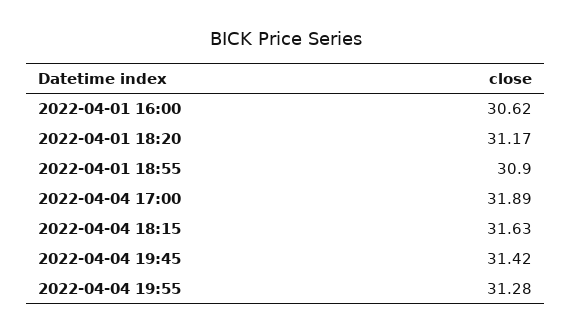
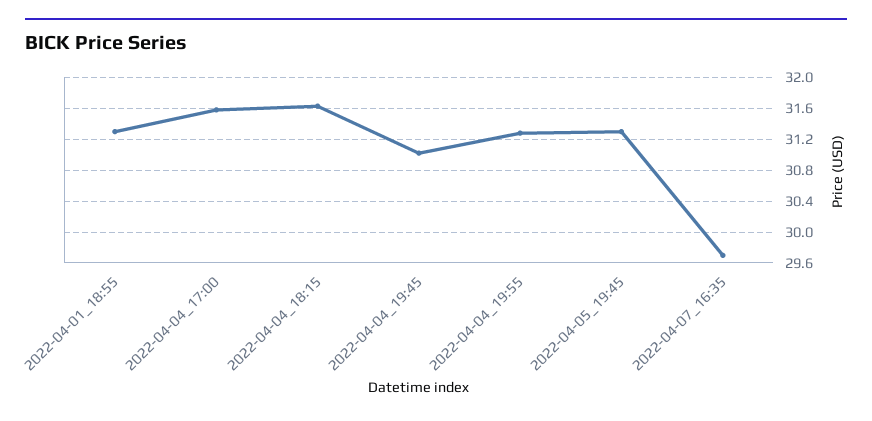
2022-04-01 16:00: 30.62 -> none
2022-04-01 18:20: 31.17 -> none
2022-04-01 18:55: 30.9 -> 31.3
2022-04-04 17:00: 31.89 -> 31.6
2022-04-04 19:45: 31.42 -> 31
2022-04-05_19:45: none -> 31.3
2022-04-07_16:35: none -> 29.7

